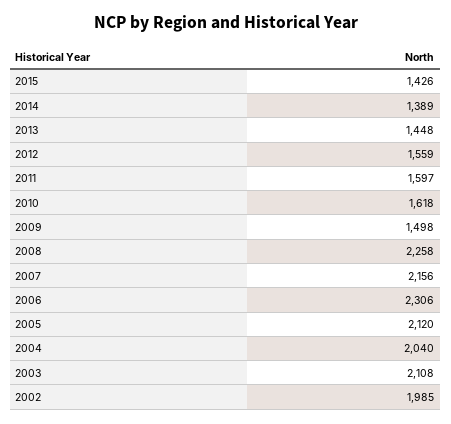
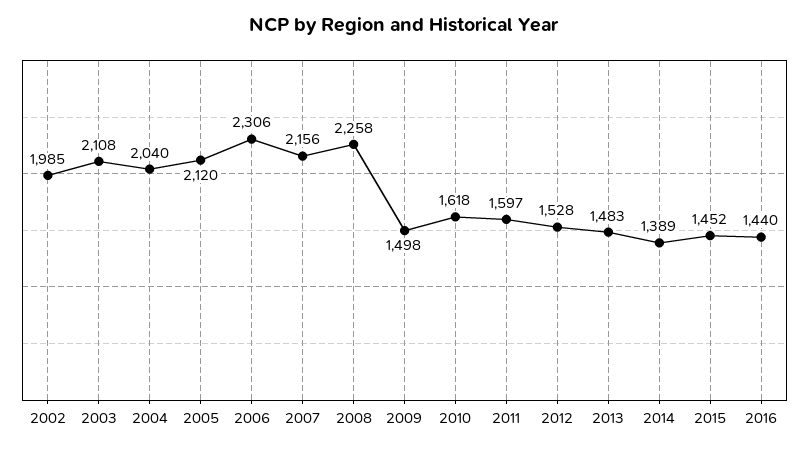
2015: 1426 -> 1452
2013: 1448 -> 1483
2012: 1559 -> 1528
2016: none -> 1440

